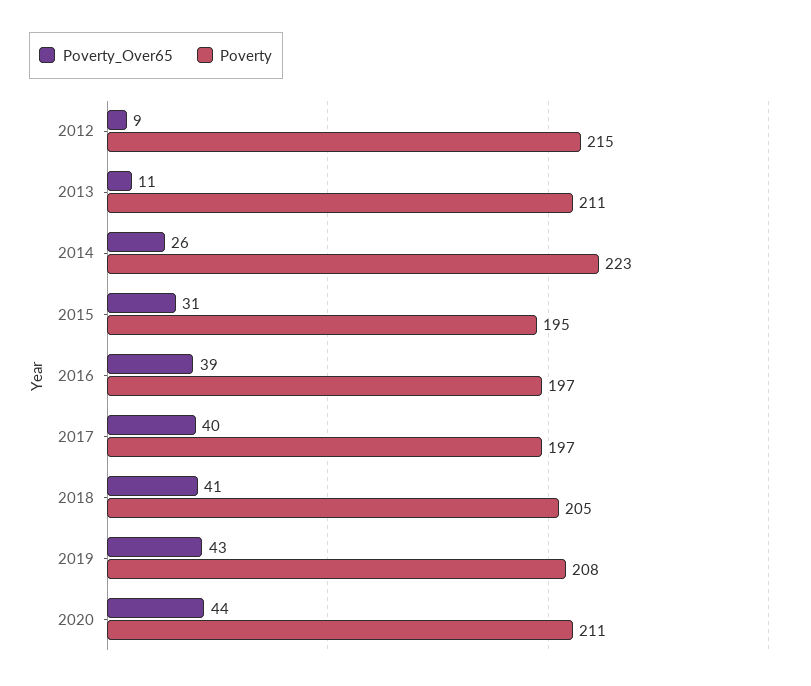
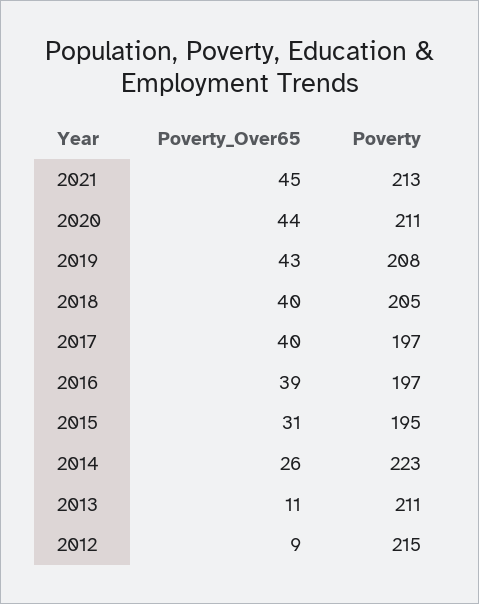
Poverty_Over65, 2018: 41 -> 40
Poverty_Over65, 2021: none -> 45
Poverty, 2021: none -> 213

